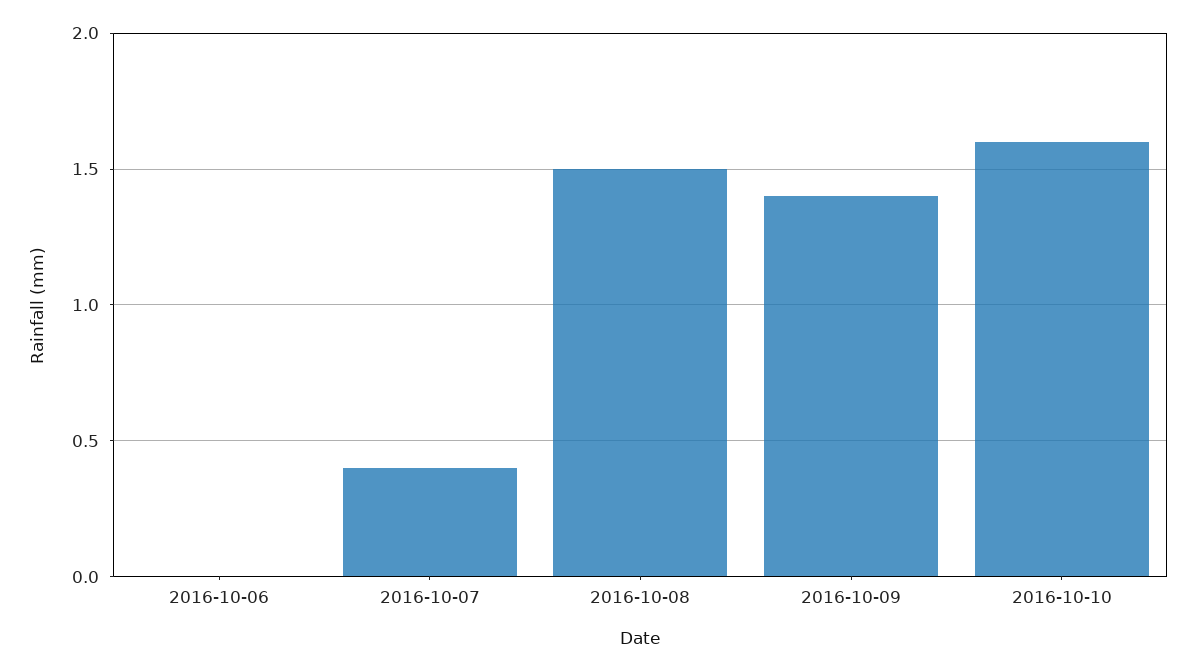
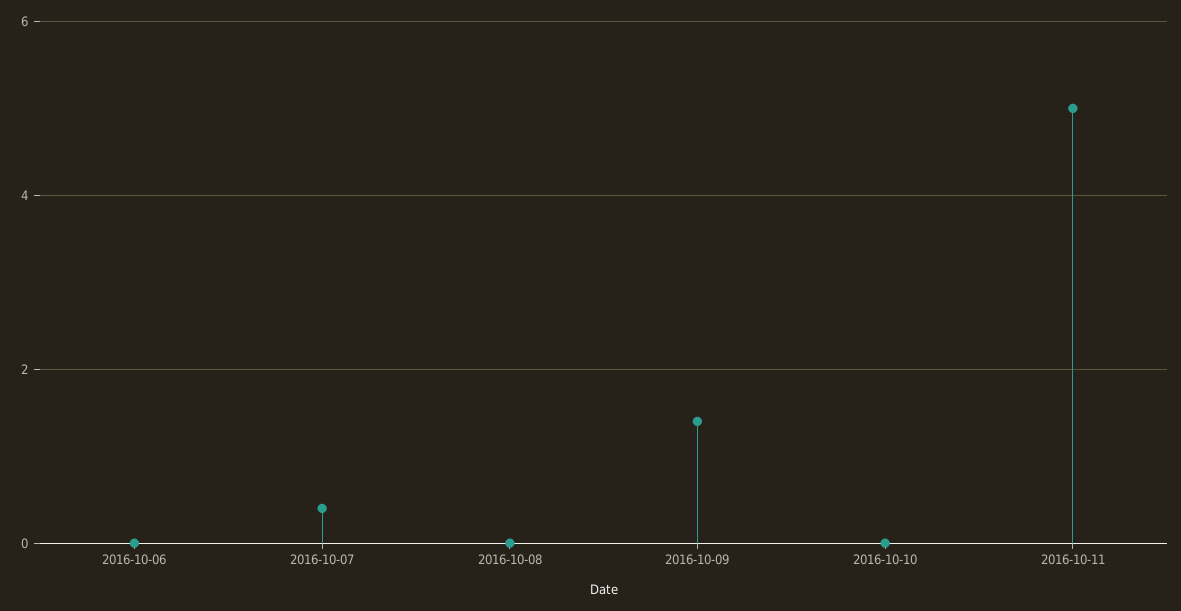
2016-10-08: 1.5 -> 0
2016-10-10: 1.6 -> 0
2016-10-11: none -> 5

